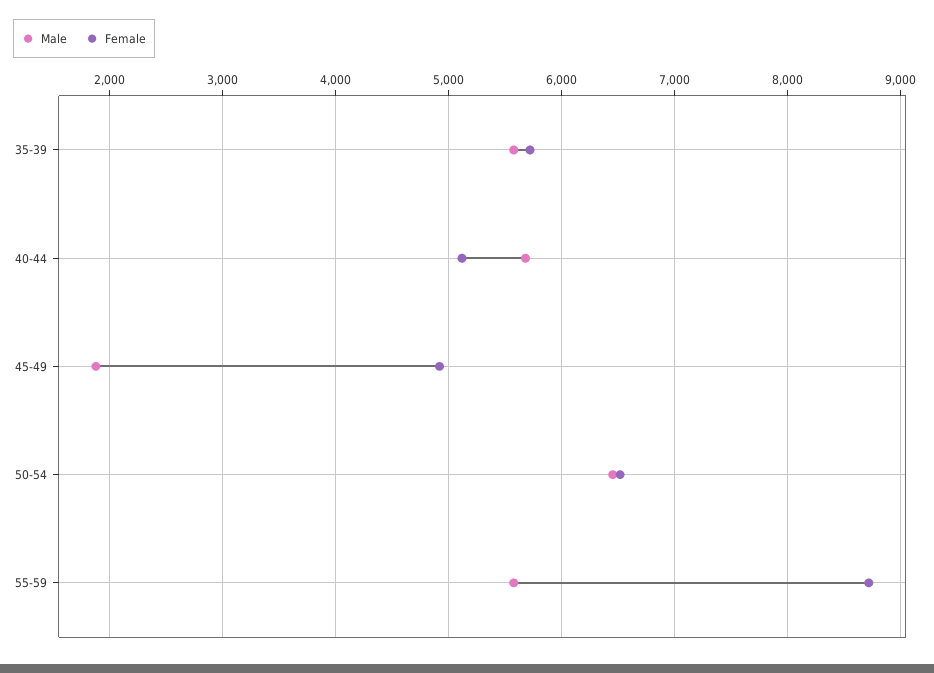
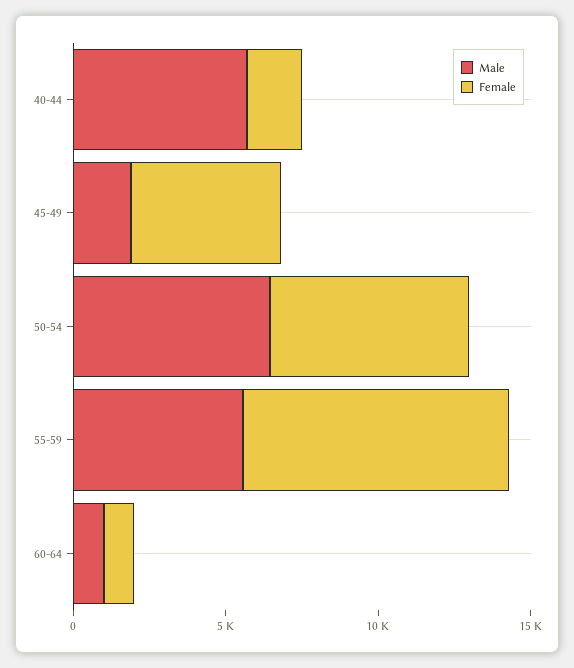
Male, 35-39: 5600 -> none
Female, 35-39: 5700 -> none
Female, 40-44: 5100 -> 2000
Male, 60-64: none -> 1000
Female, 60-64: none -> 1000

